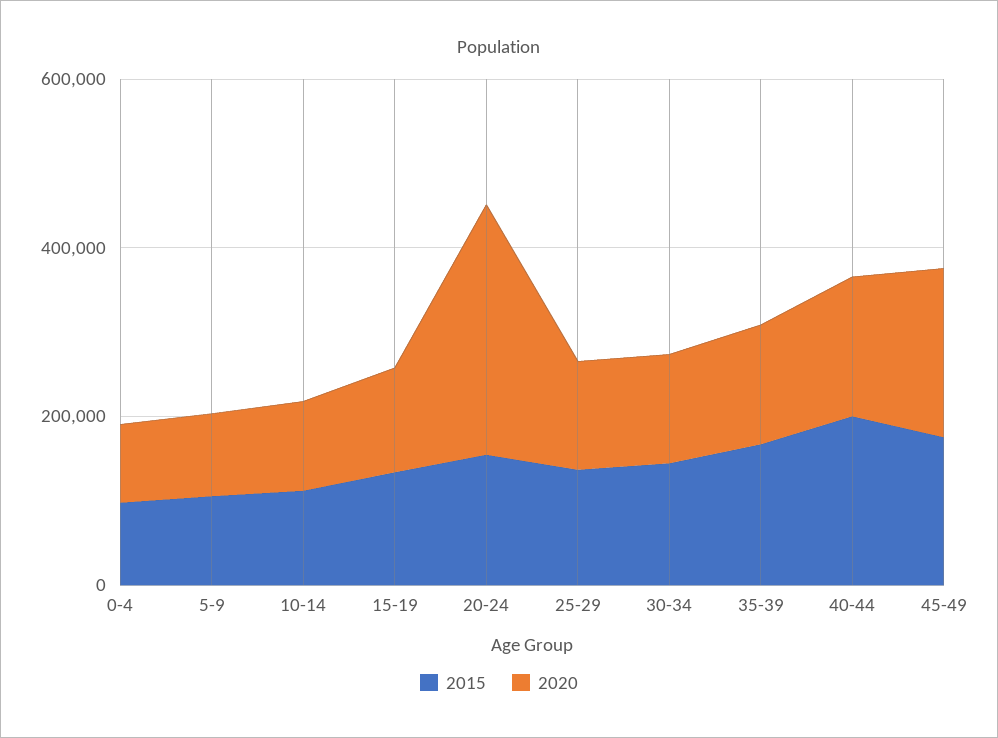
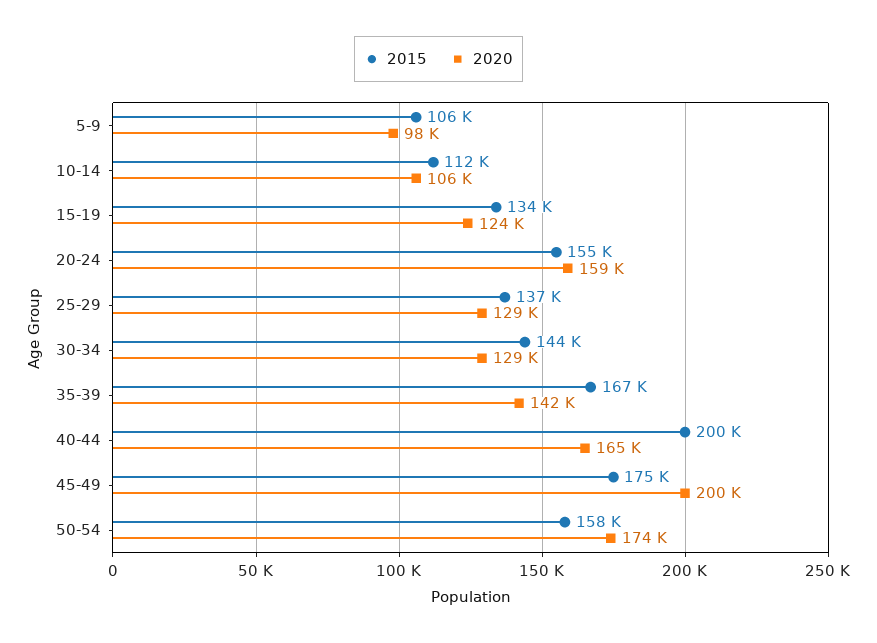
2015, 0-4: 100000 -> none
2020, 0-4: 100000 -> none
2020, 20-24: 300000 -> 159000
2015, 50-54: none -> 158000
2020, 50-54: none -> 174000

